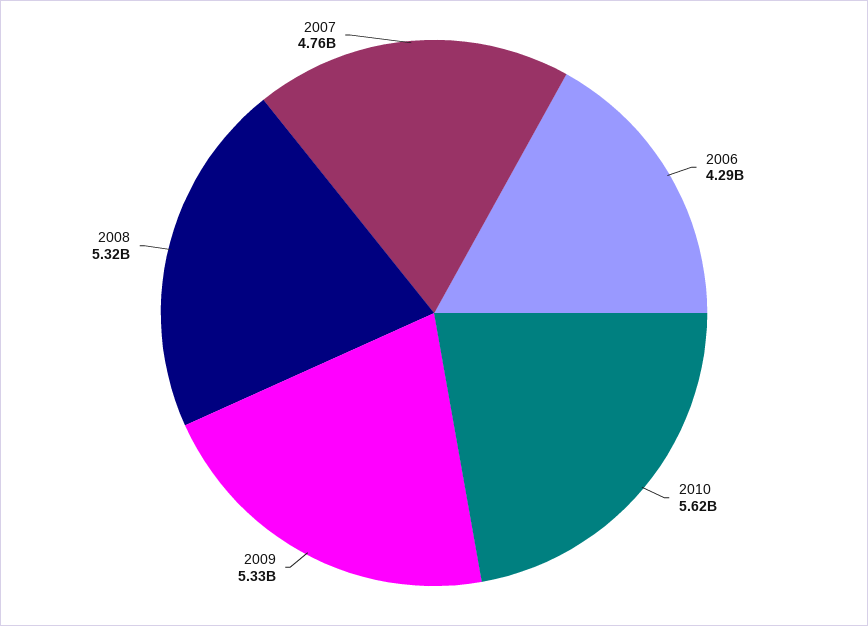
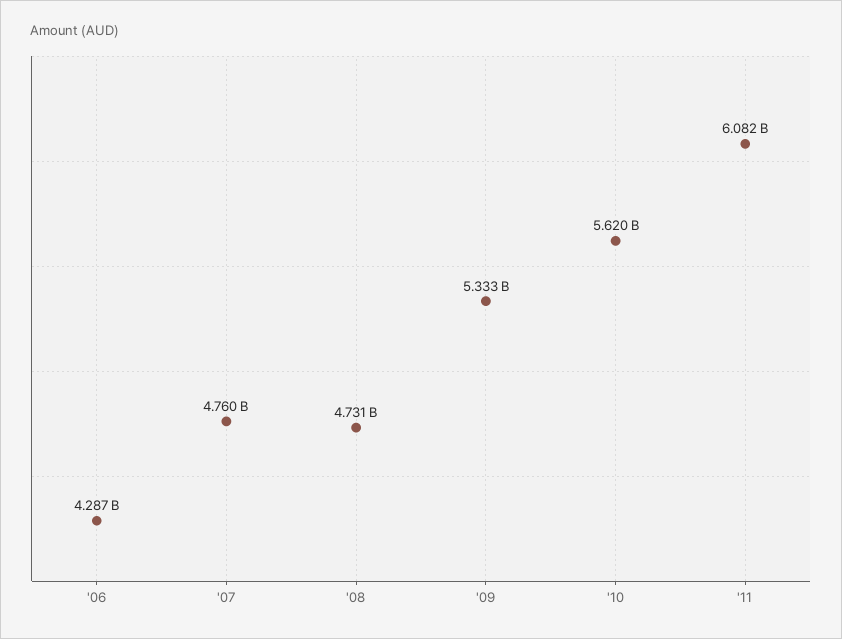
2008: 5320000000 -> 4731000000
'11: none -> 6082000000

